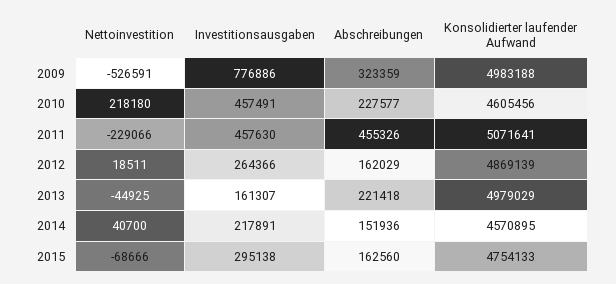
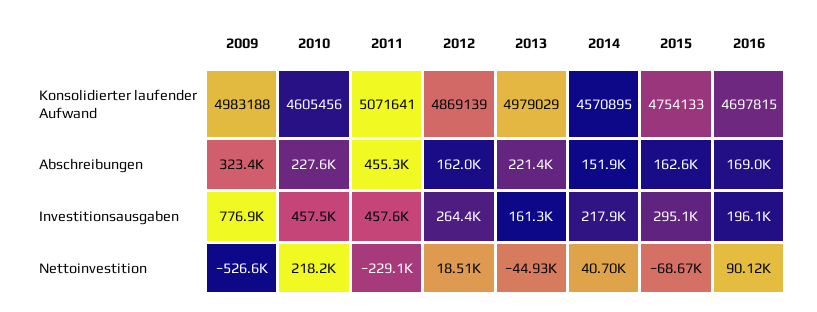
Konsolidierter laufender Aufwand, 2016: none -> 4697815
Abschreibungen, 2016: none -> 169000
Investitionsausgaben, 2016: none -> 196100
Nettoinvestition, 2016: none -> 90120

